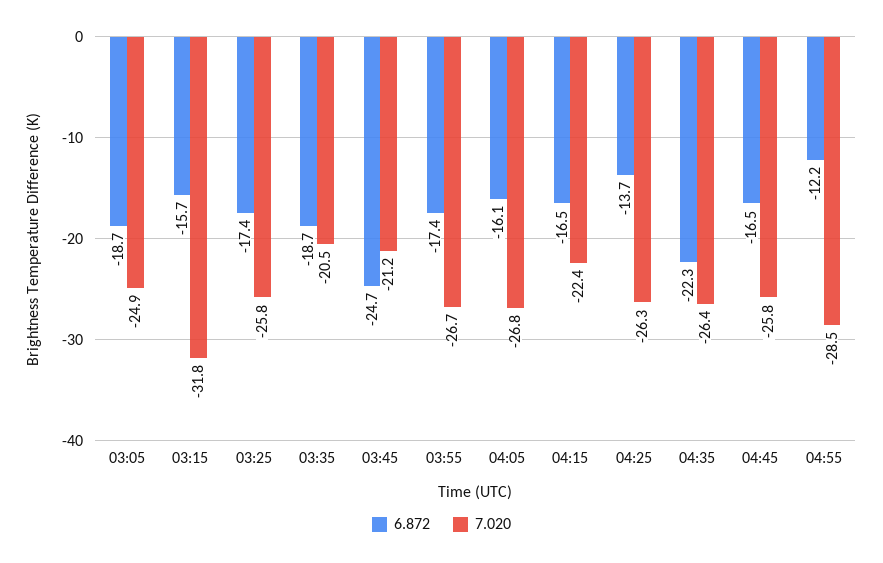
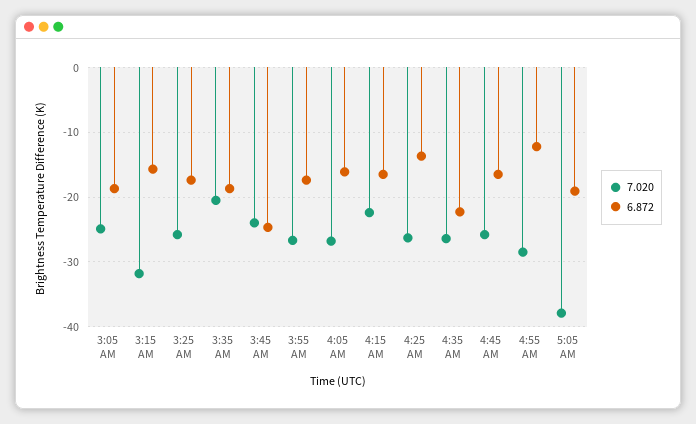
7.020, 03:45: -21.2 -> -24
7.020, 5:05 AM: none -> -38
6.872, 5:05 AM: none -> -19

